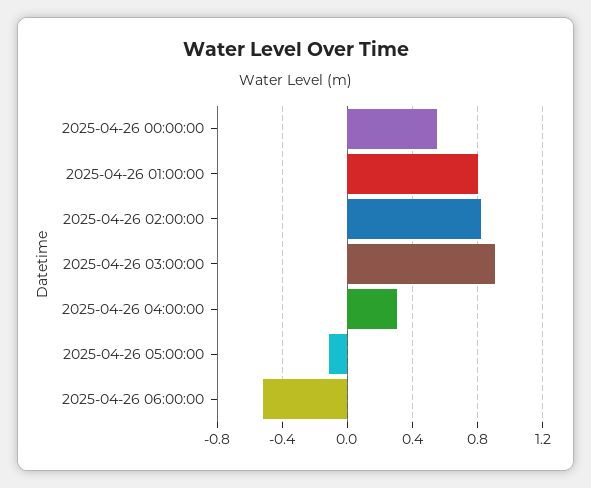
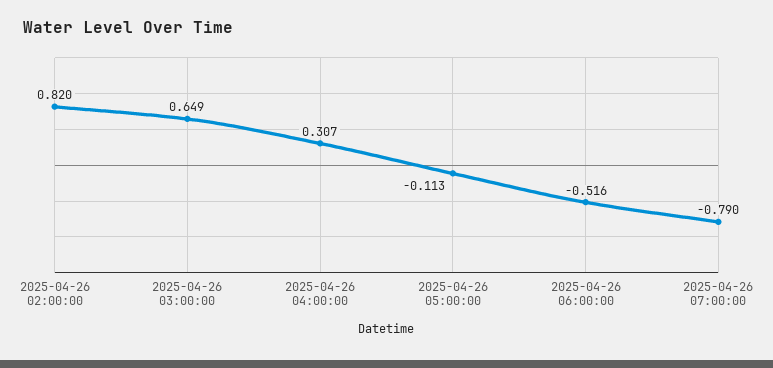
2025-04-26 00:00:00: 0.55 -> none
2025-04-26 01:00:00: 0.8 -> none
2025-04-26 03:00:00: 0.9 -> 0.649
2025-04-26 07:00:00: none -> -0.79

